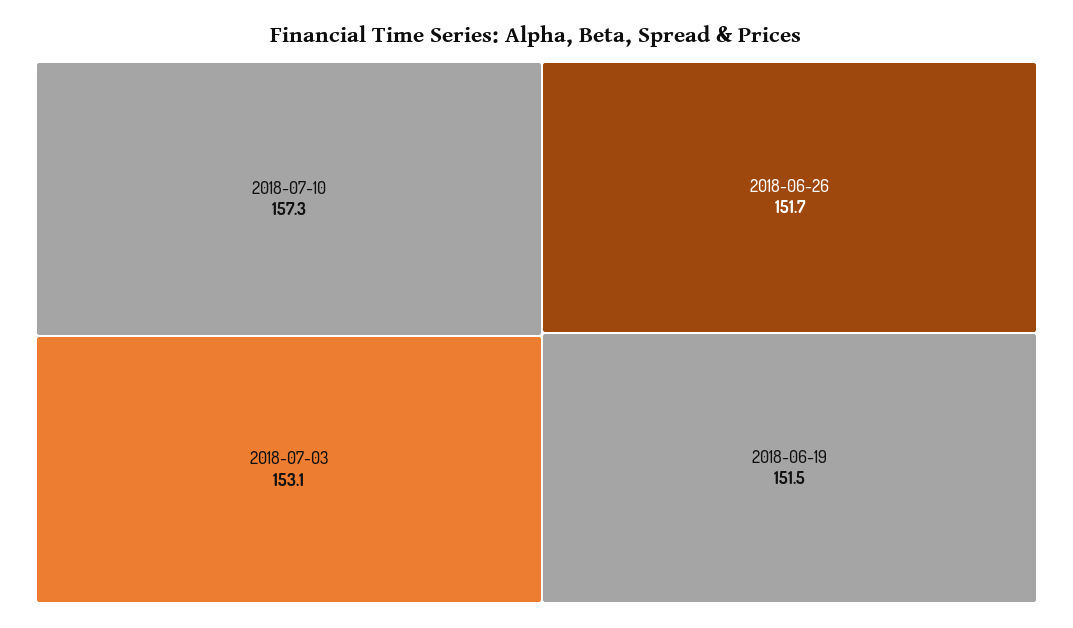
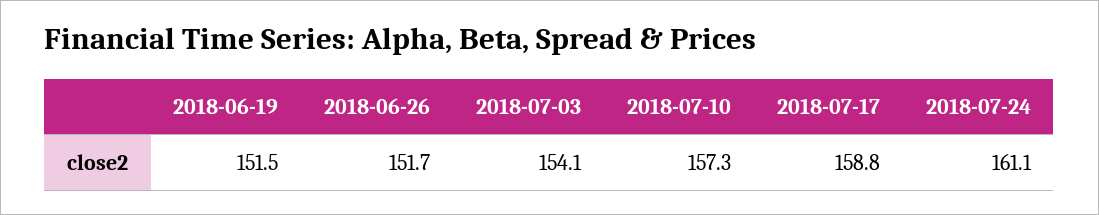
2018-07-03: 153.1 -> 154.1
2018-07-17: none -> 158.8
2018-07-24: none -> 161.1

